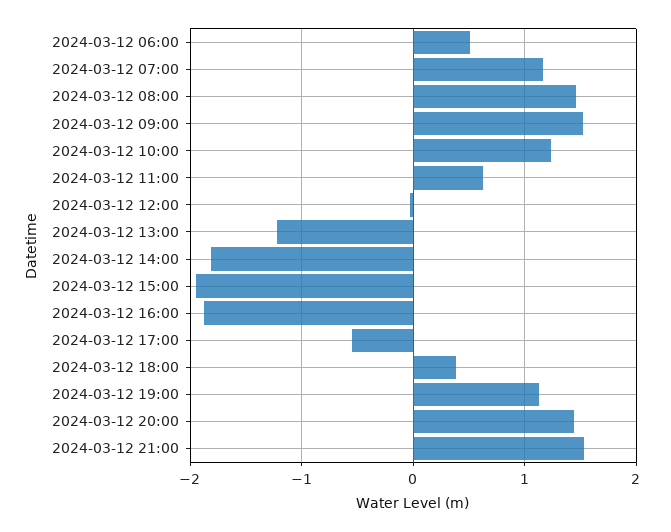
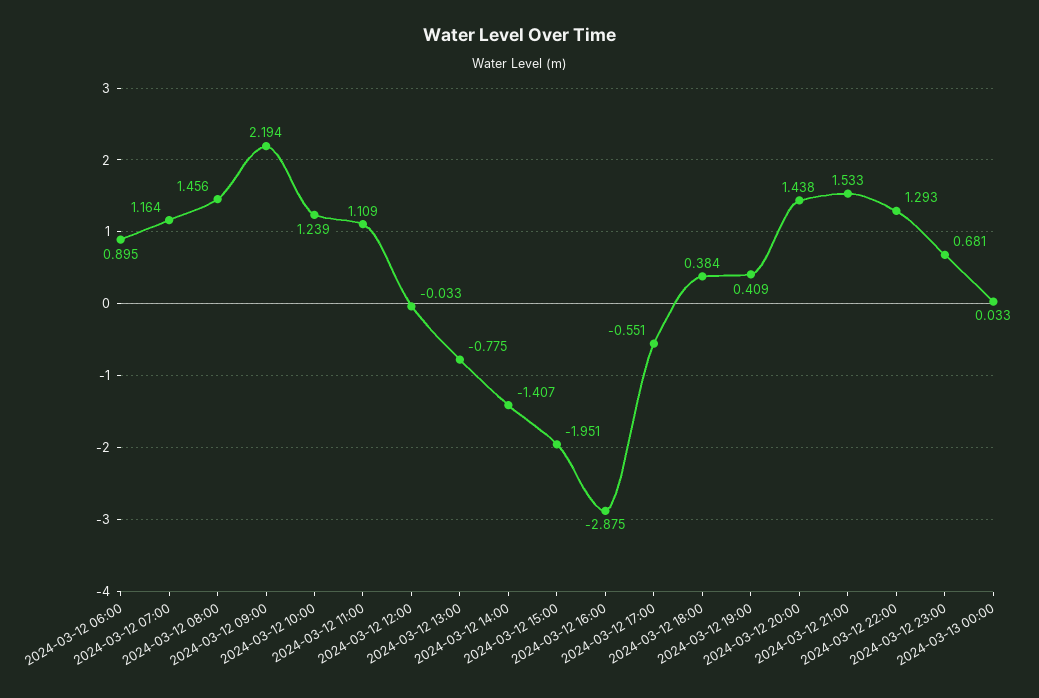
2024-03-12 06:00: 0.5 -> 0.895
2024-03-12 09:00: 1.5 -> 2.194
2024-03-12 11:00: 0.6 -> 1.109
2024-03-12 13:00: -1.2 -> -0.775
2024-03-12 14:00: -1.8 -> -1.407
2024-03-12 16:00: -1.9 -> -2.875
2024-03-12 19:00: 1.1 -> 0.409
2024-03-12 22:00: none -> 1.293
2024-03-12 23:00: none -> 0.681
2024-03-13 00:00: none -> 0.033

